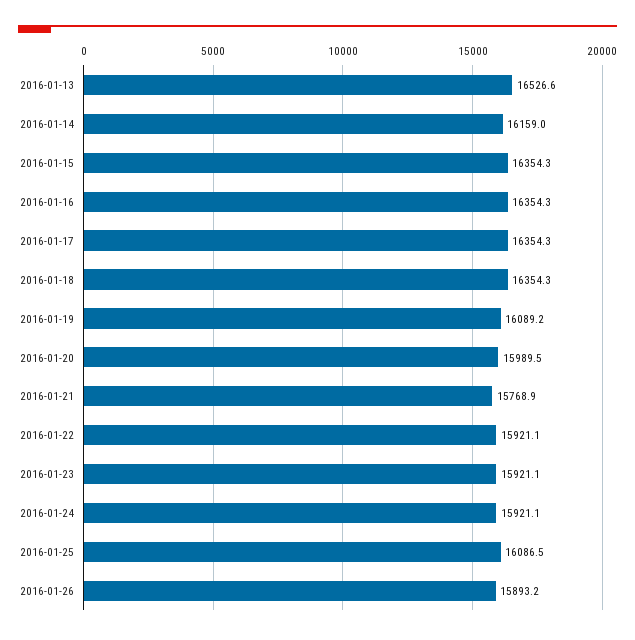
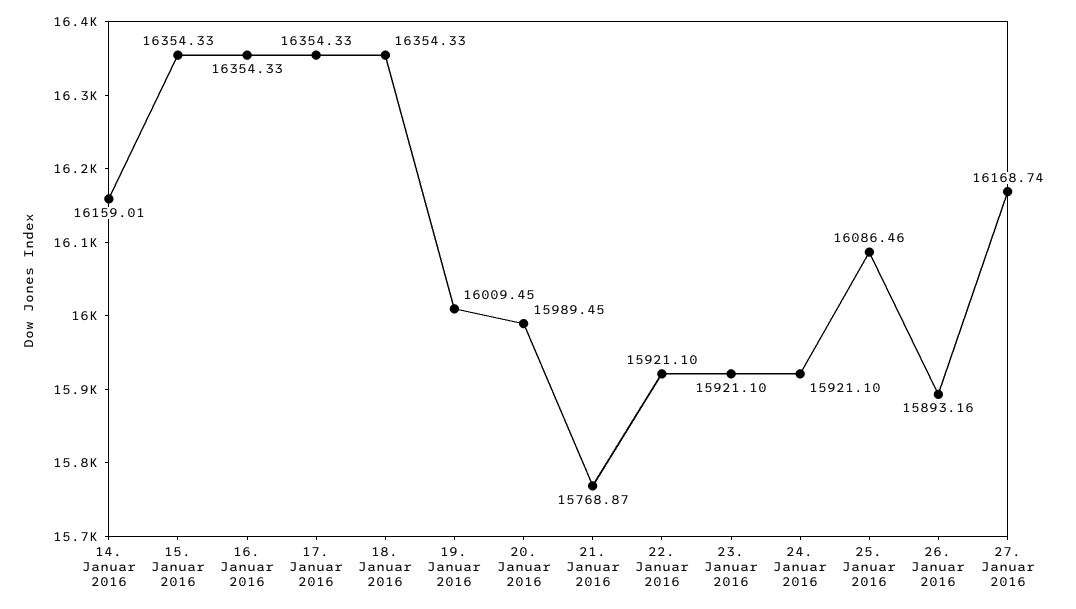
2016-01-13: 16526.6 -> none
2016-01-19: 16089.2 -> 16009.45
27. Januar 2016: none -> 16168.74

